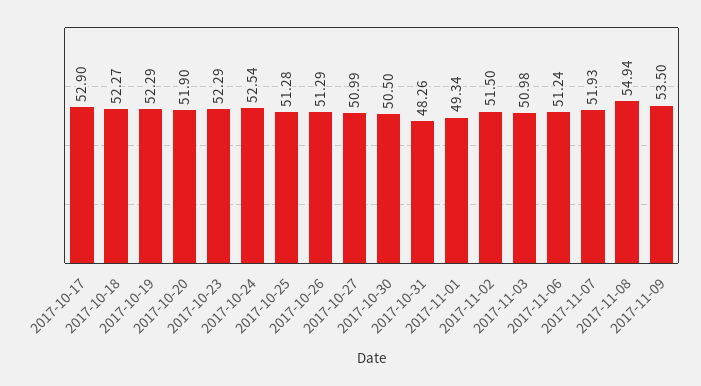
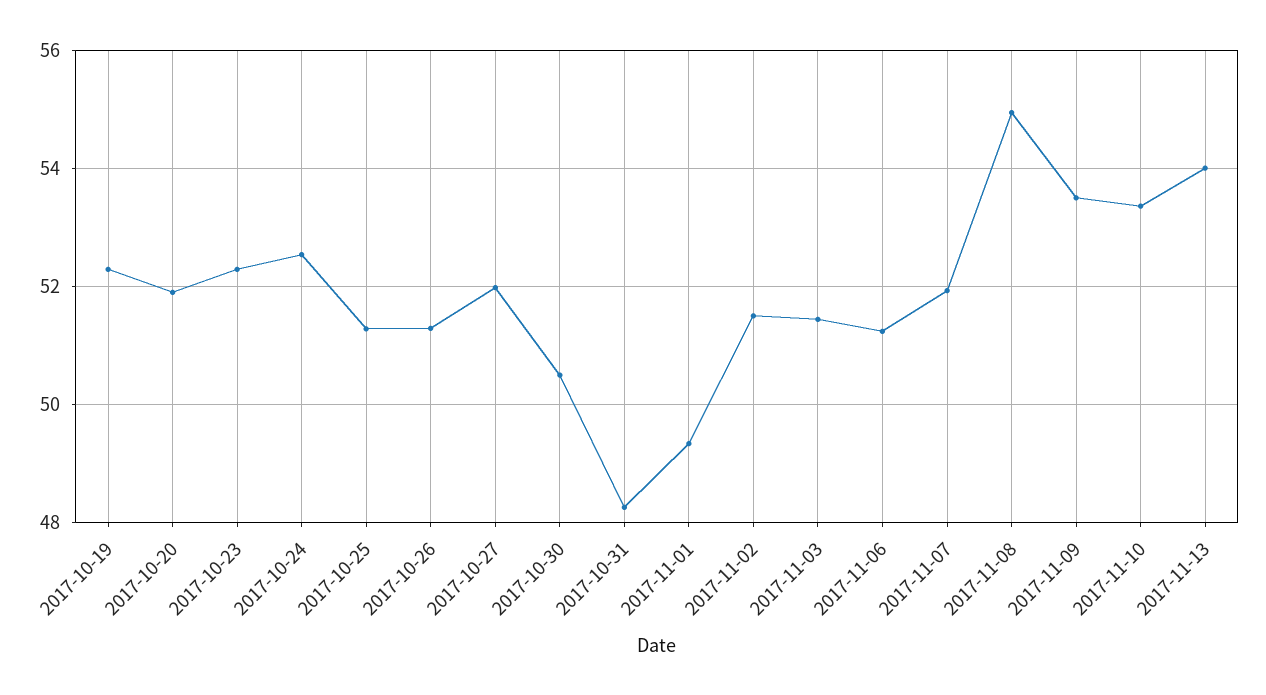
2017-10-17: 52.9 -> none
2017-10-18: 52.27 -> none
2017-10-27: 50.99 -> 52
2017-11-03: 50.98 -> 51.4
2017-11-10: none -> 53.4
2017-11-13: none -> 54

